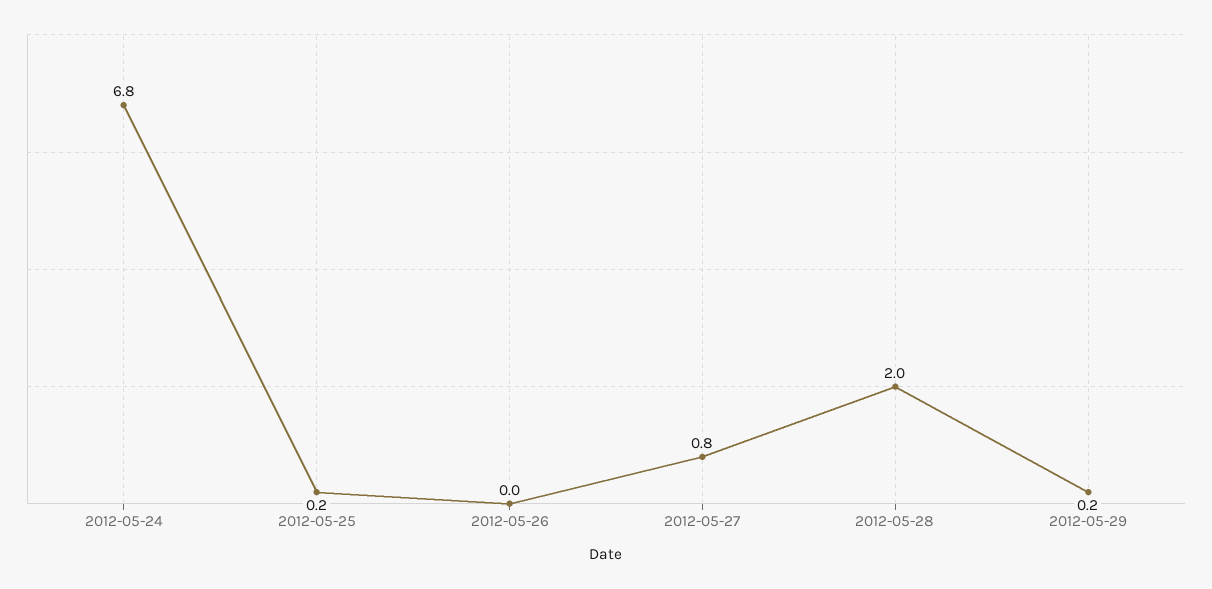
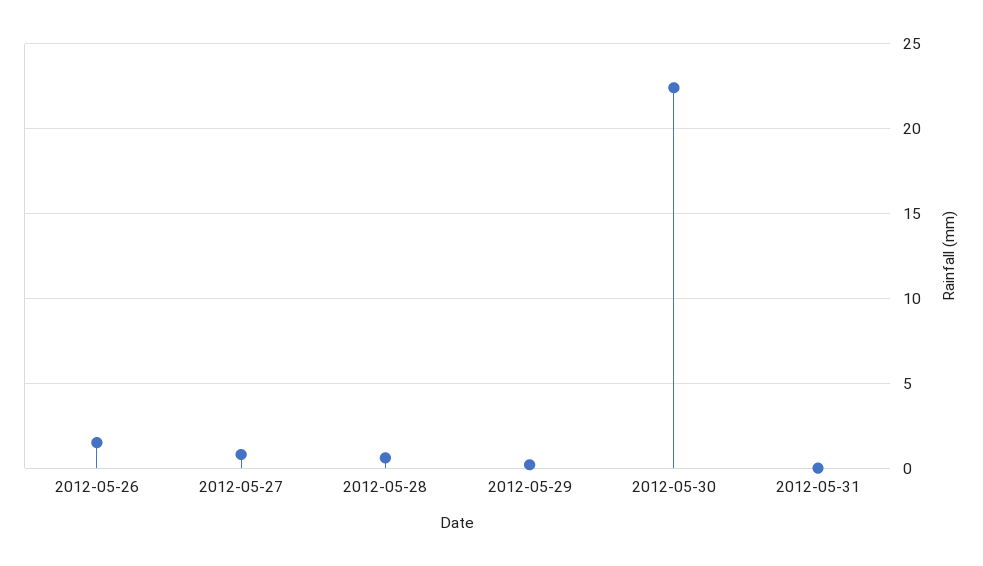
2012-05-24: 6.8 -> none
2012-05-25: 0.2 -> none
2012-05-26: 0 -> 1.5
2012-05-28: 2 -> 0.5
2012-05-30: none -> 22.5
2012-05-31: none -> 0

